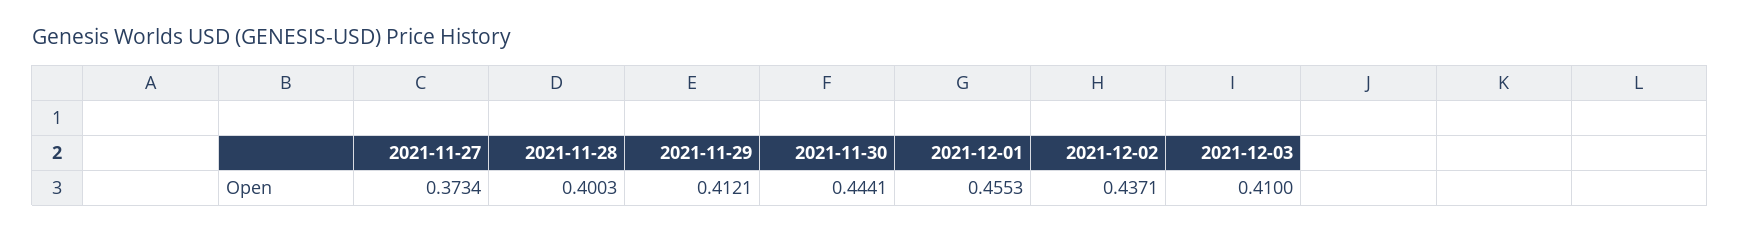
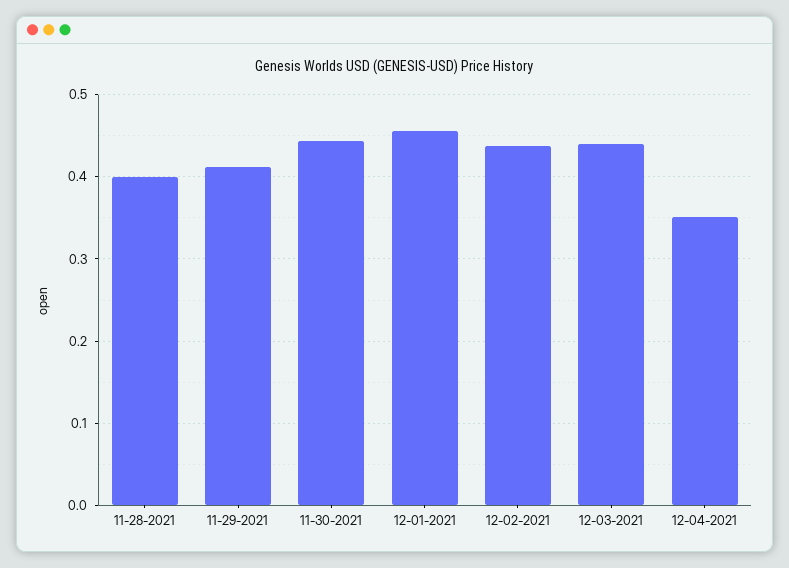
2021-11-27: 0.3734 -> none
2021-12-03: 0.41 -> 0.44
12-04-2021: none -> 0.35

